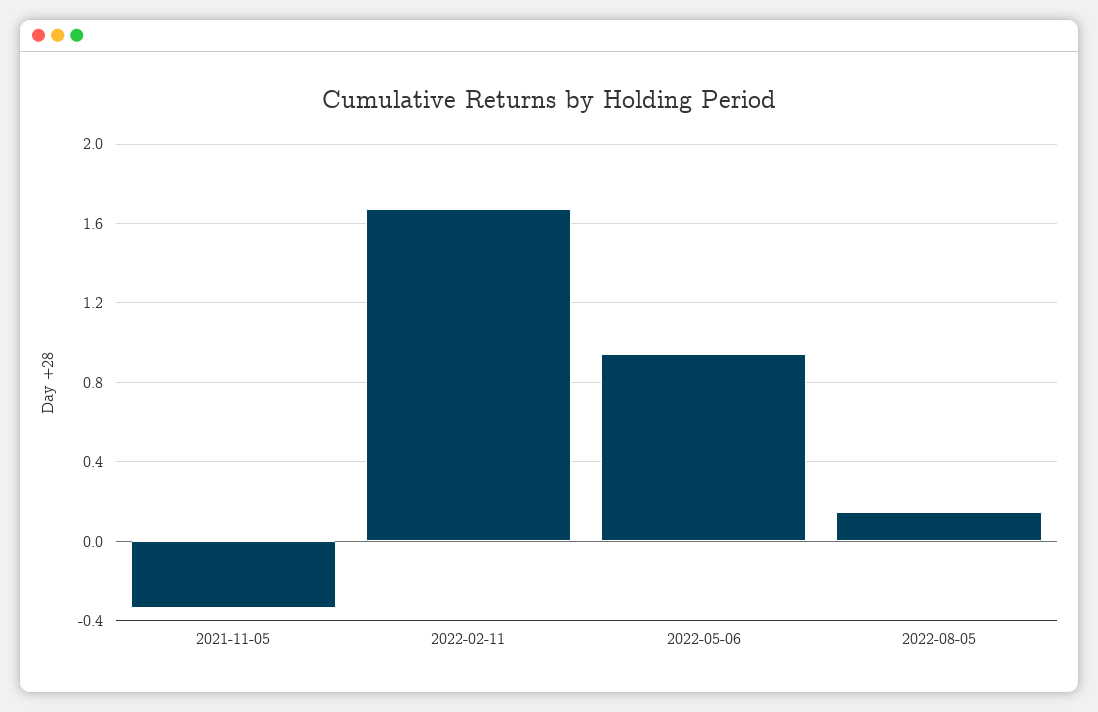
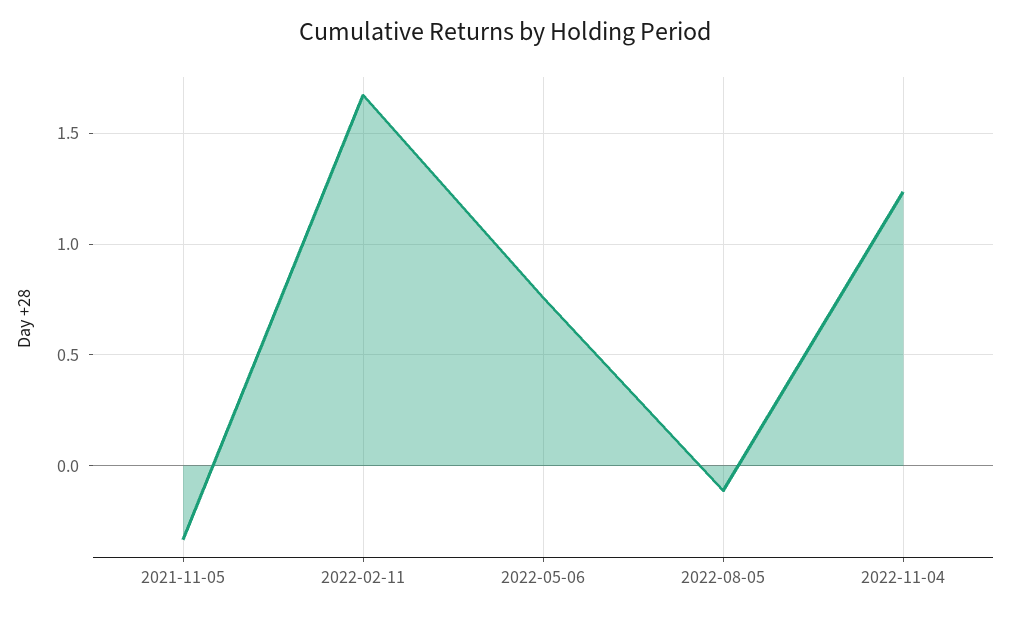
2022-05-06: 0.95 -> 0.75
2022-08-05: 0.15 -> -0.1
2022-11-04: none -> 1.25

